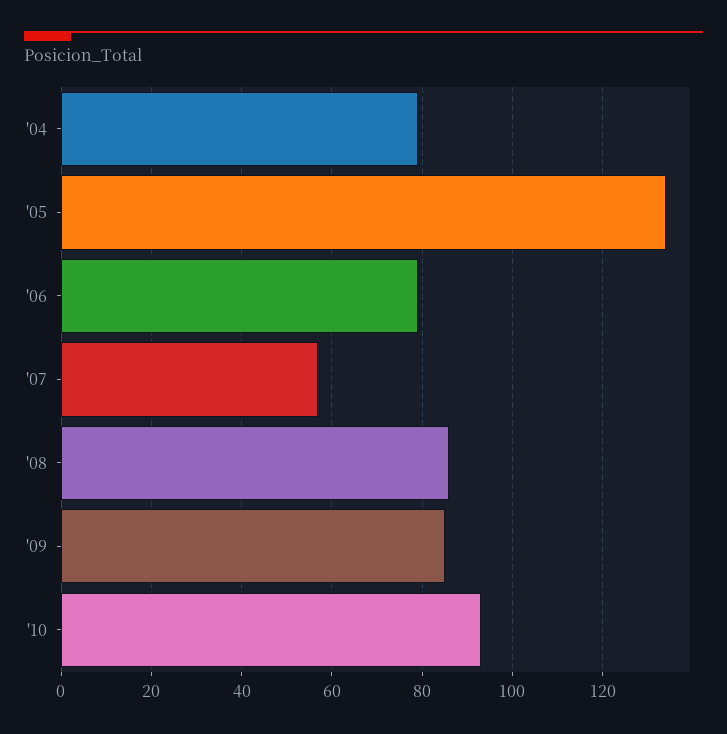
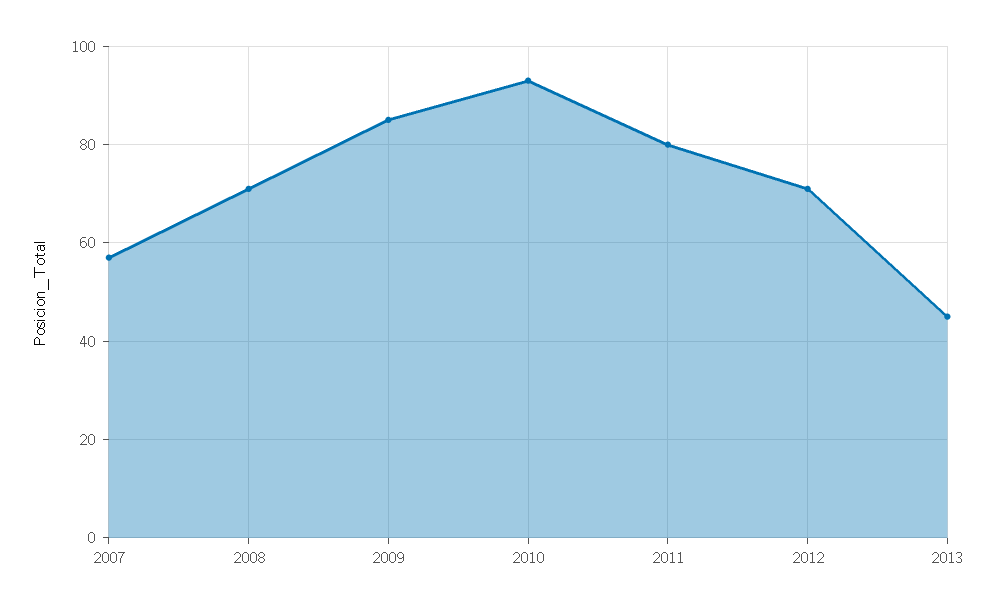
'04: 80 -> none
'05: 135 -> none
'06: 80 -> none
'08: 85 -> 70
2011: none -> 80
2012: none -> 70
2013: none -> 45

